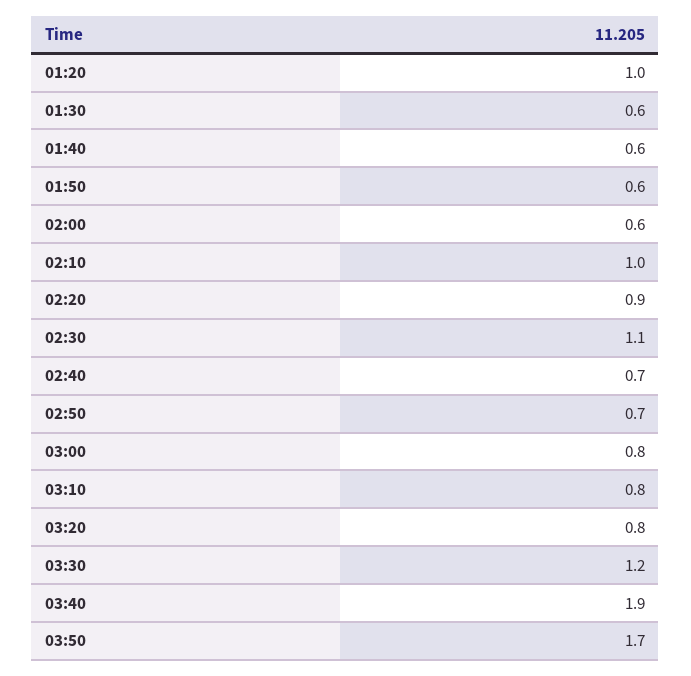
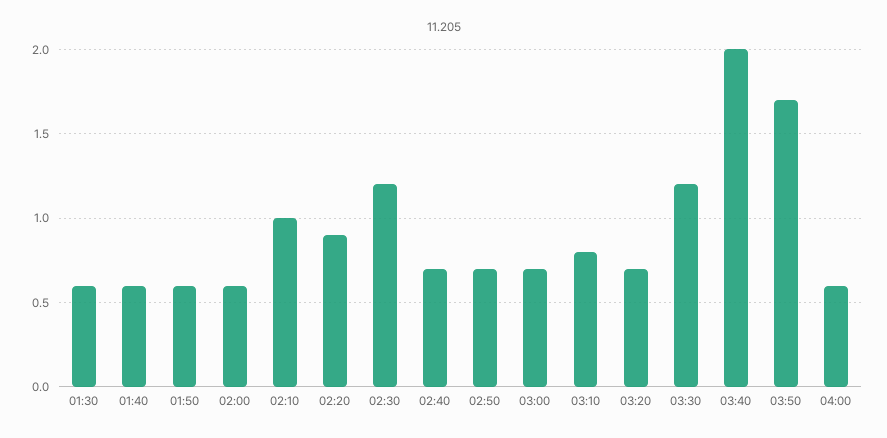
01:20: 1 -> none
02:30: 1.1 -> 1.2
03:00: 0.8 -> 0.7
03:20: 0.8 -> 0.7
03:40: 1.9 -> 2
04:00: none -> 0.6

